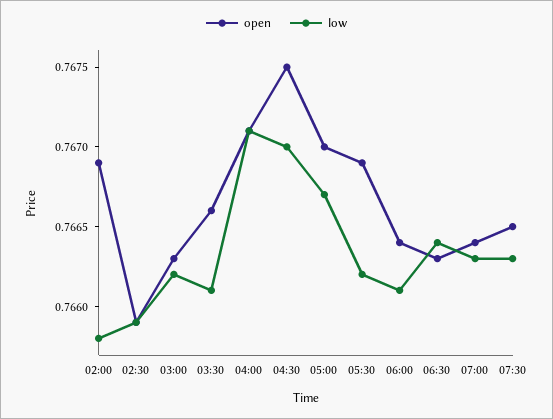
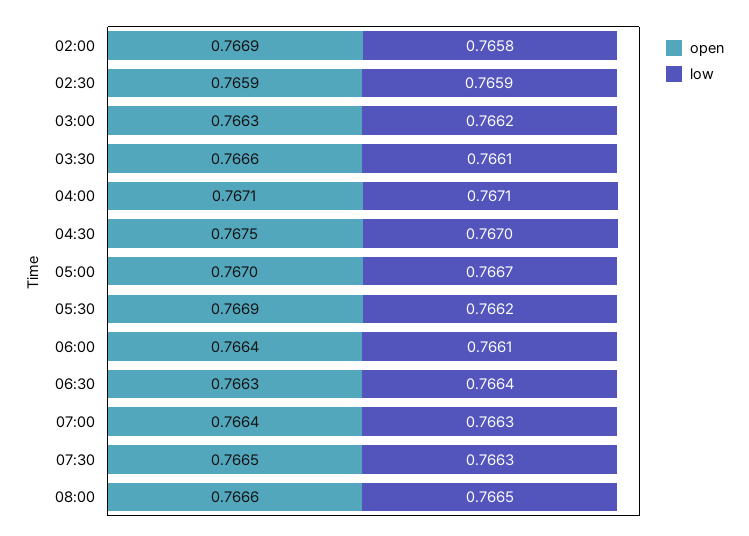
open, 08:00: none -> 0.7666
low, 08:00: none -> 0.7665

